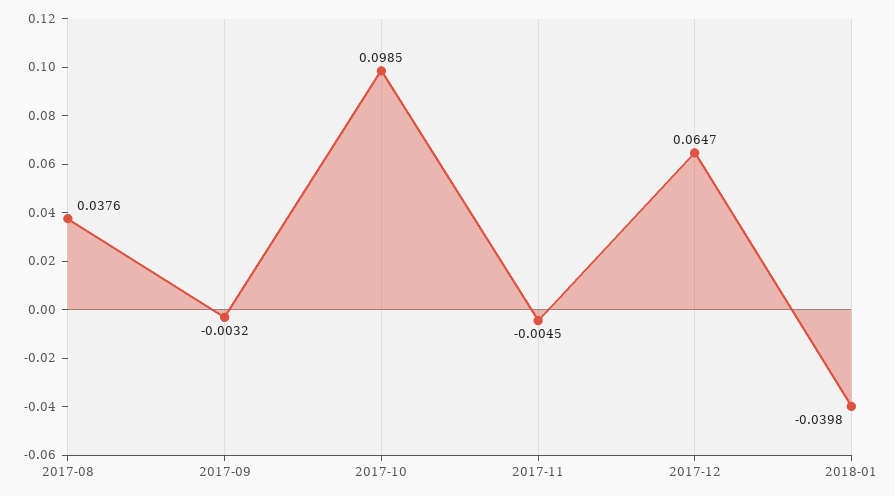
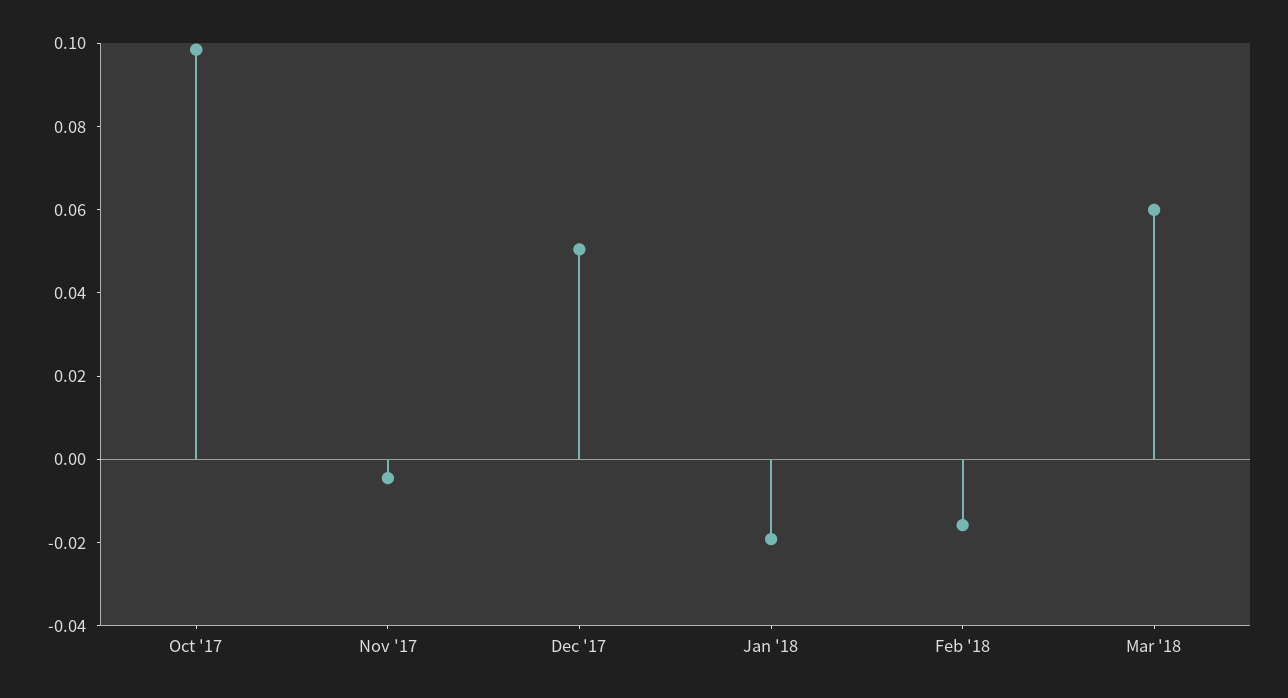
2017-08: 0.0376 -> none
2017-09: -0.0032 -> none
2017-12: 0.0647 -> 0.05
2018-01: -0.0398 -> -0.02
Feb '18: none -> -0.015
Mar '18: none -> 0.06

